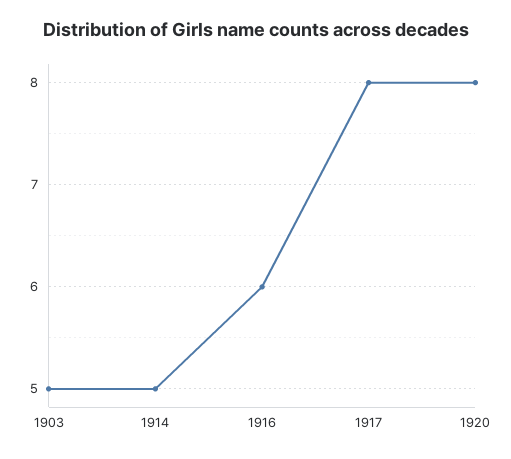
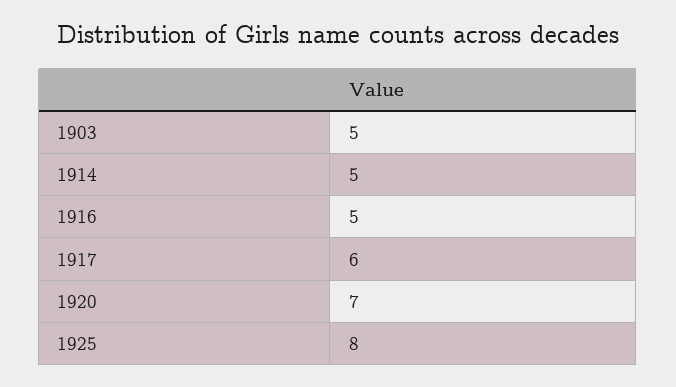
1916: 6 -> 5
1917: 8 -> 6
1920: 8 -> 7
1925: none -> 8

